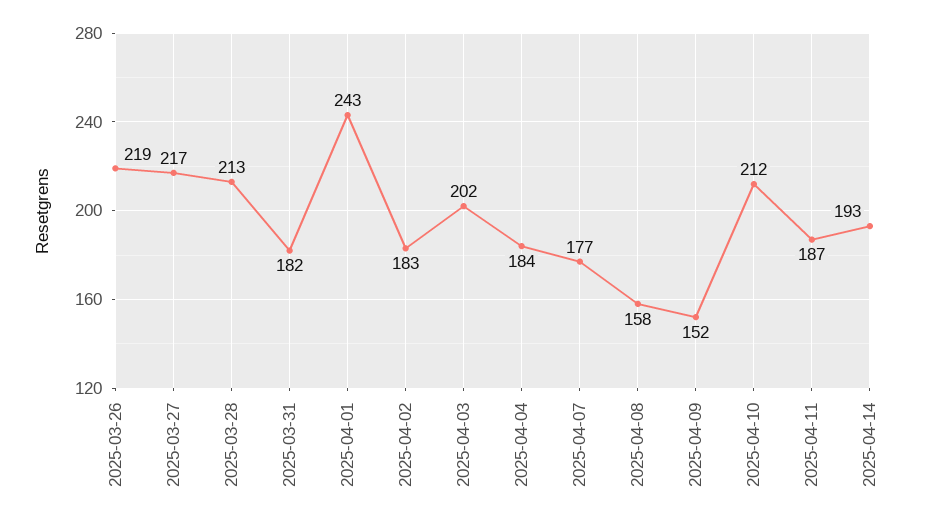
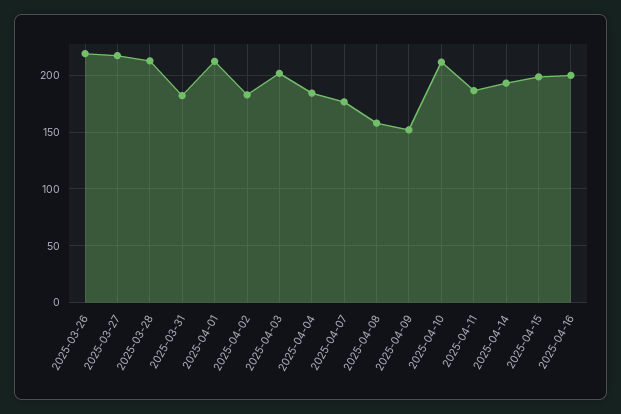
2025-04-01: 243 -> 210
2025-04-15: none -> 200
2025-04-16: none -> 200

